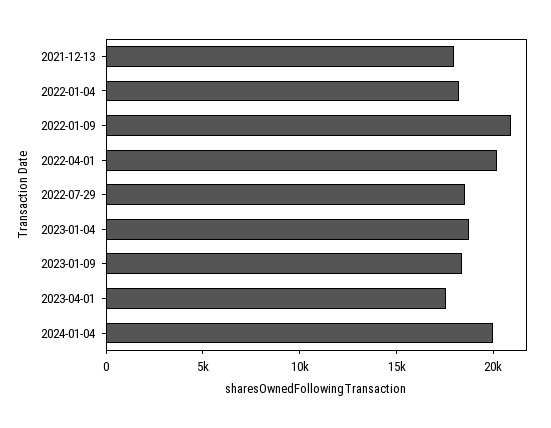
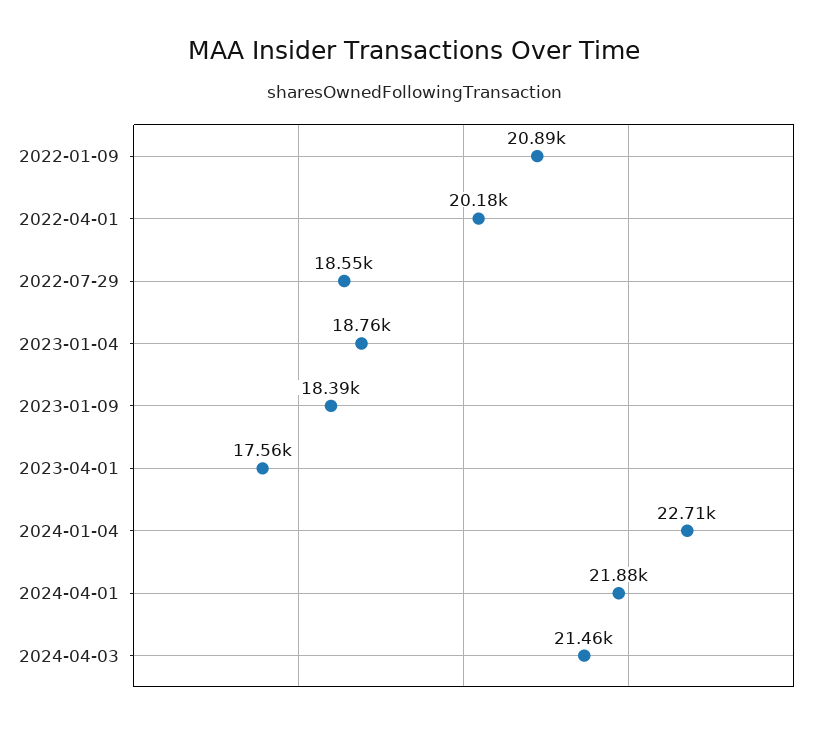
2021-12-13: 18000 -> none
2022-01-04: 18000 -> none
2024-01-04: 20000 -> 22710
2024-04-01: none -> 21880
2024-04-03: none -> 21460

